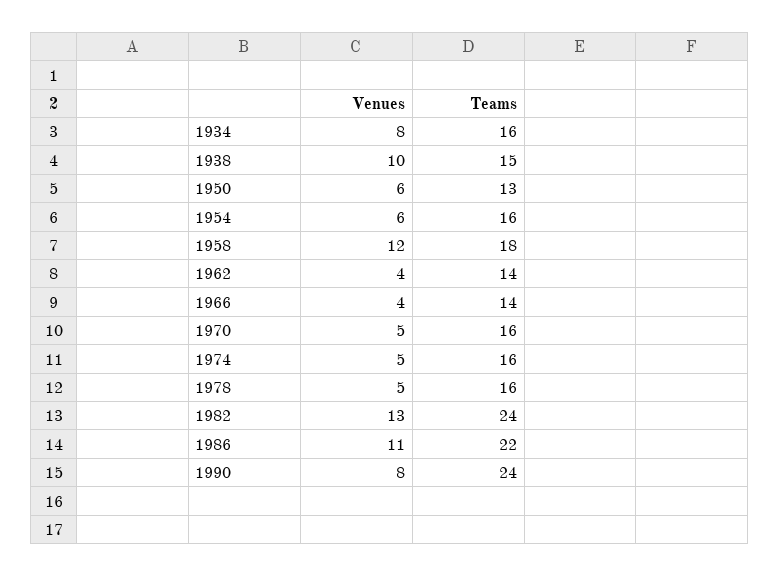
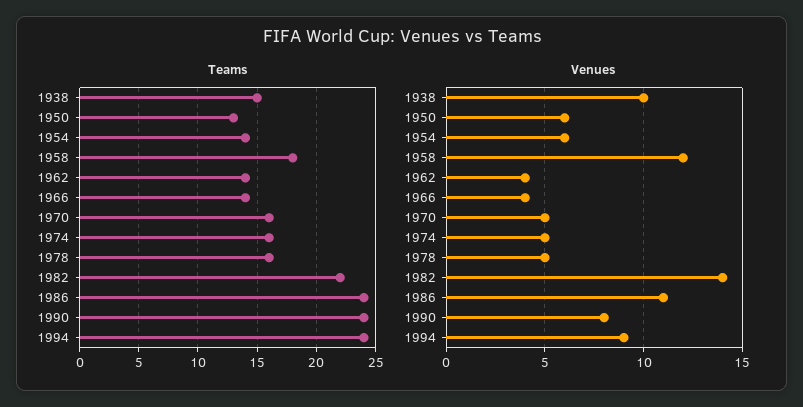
Venues, 1934: 8 -> none
Teams, 1934: 16 -> none
Teams, 1954: 16 -> 14
Venues, 1982: 13 -> 14
Teams, 1982: 24 -> 22
Teams, 1986: 22 -> 24
Teams, 1994: none -> 24
Venues, 1994: none -> 9

